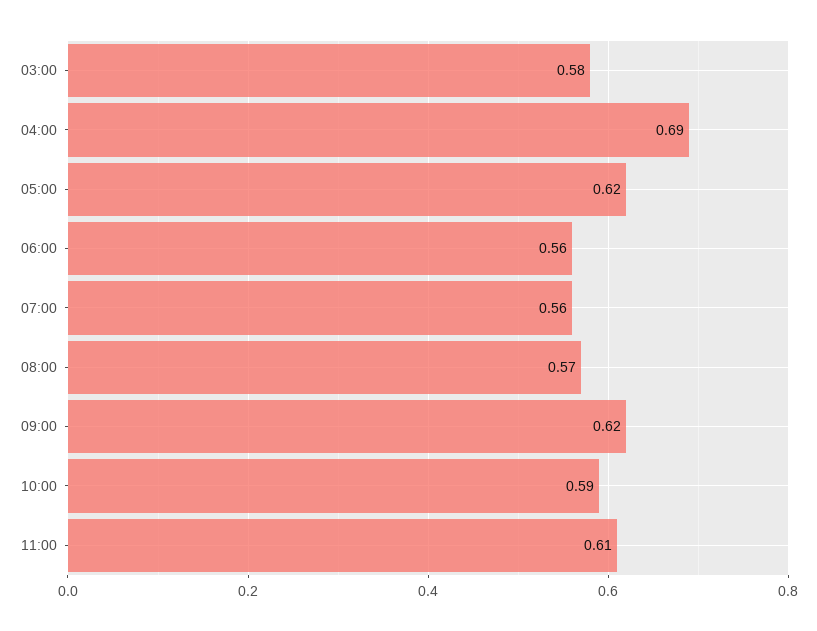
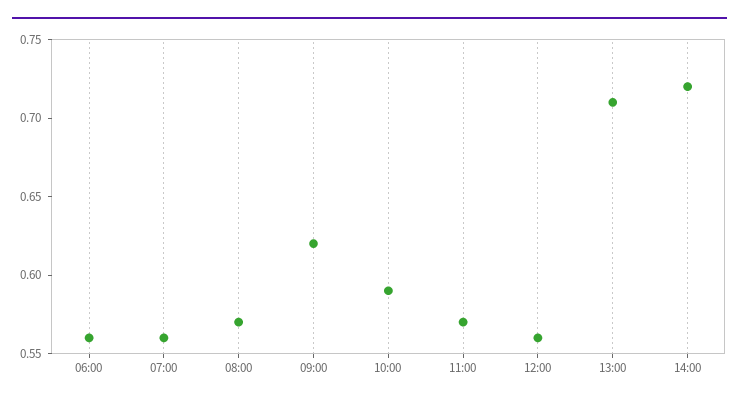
03:00: 0.58 -> none
04:00: 0.69 -> none
05:00: 0.62 -> none
11:00: 0.61 -> 0.57
12:00: none -> 0.56
13:00: none -> 0.71
14:00: none -> 0.72

